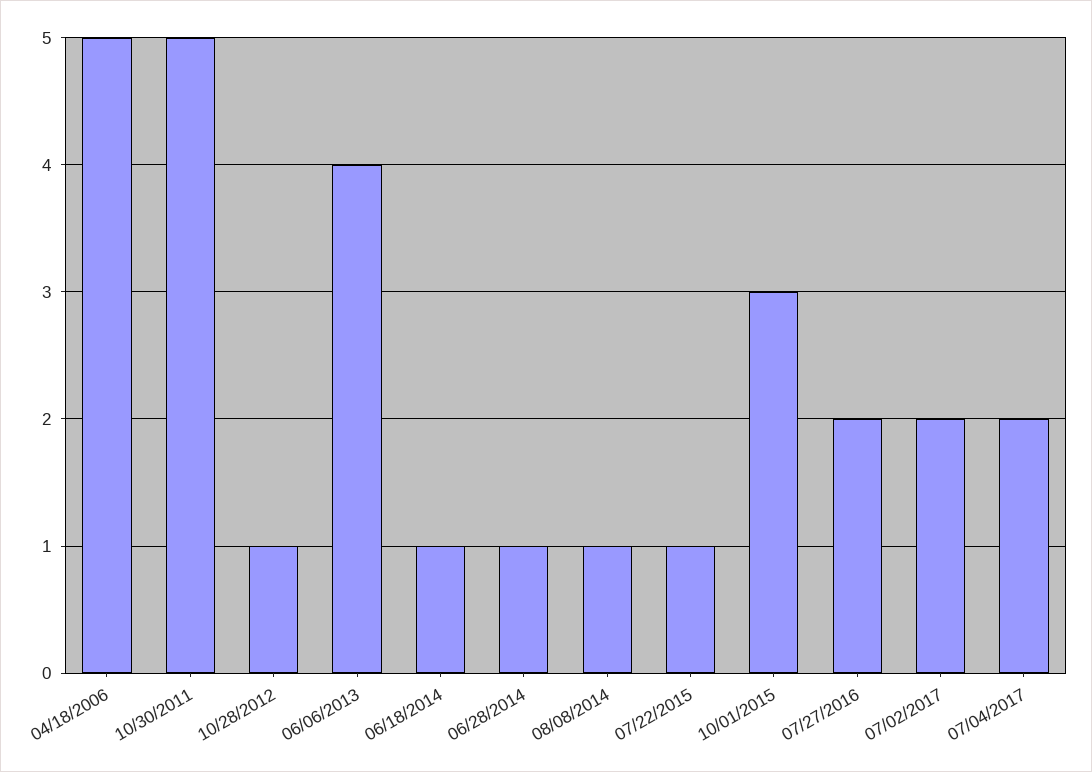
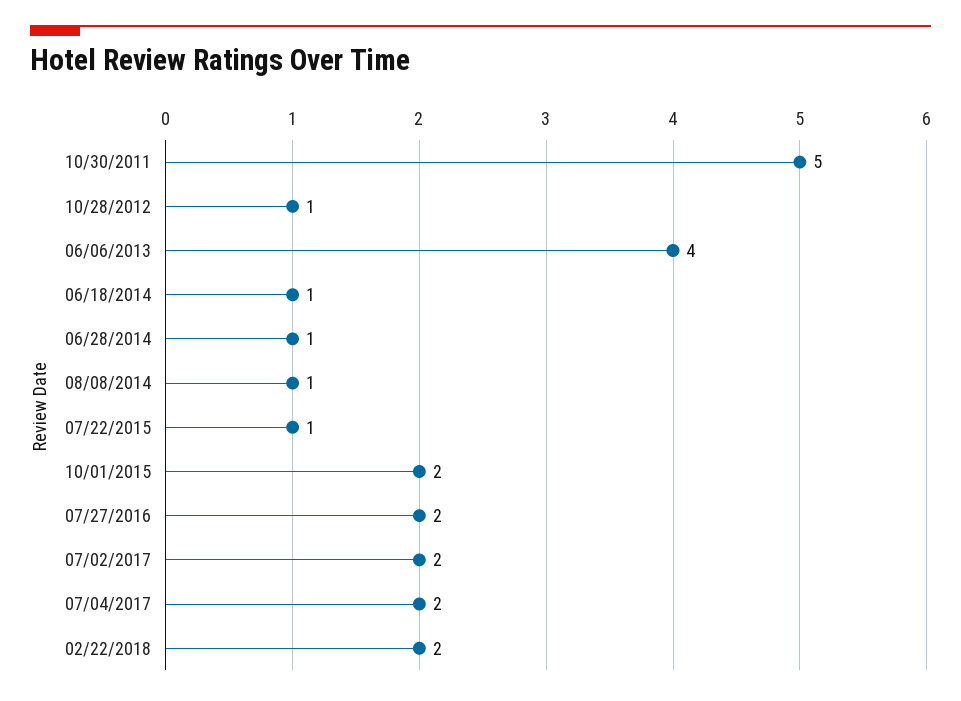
04/18/2006: 5 -> none
10/01/2015: 3 -> 2
02/22/2018: none -> 2

